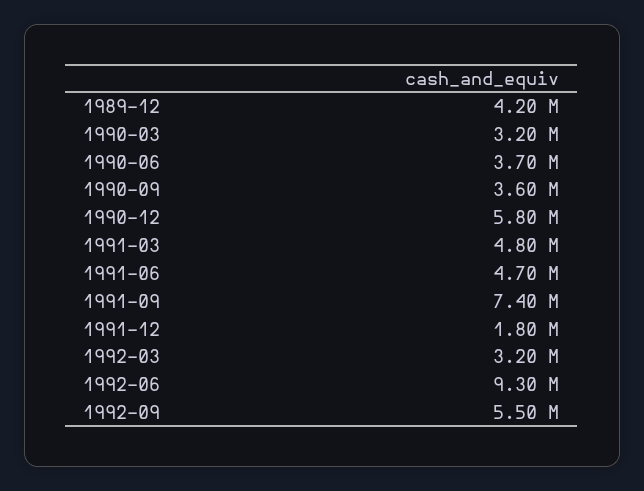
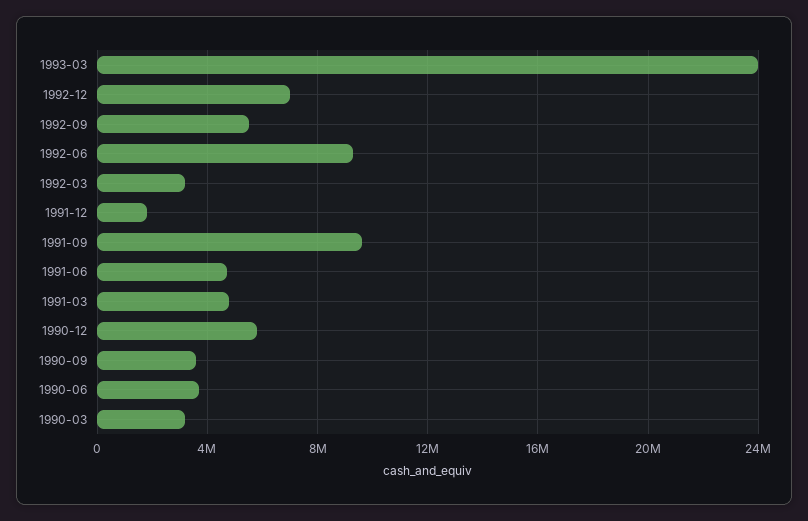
1989-12: 4200000 -> none
1991-09: 7400000 -> 9500000
1993-03: none -> 24000000
1992-12: none -> 7000000

